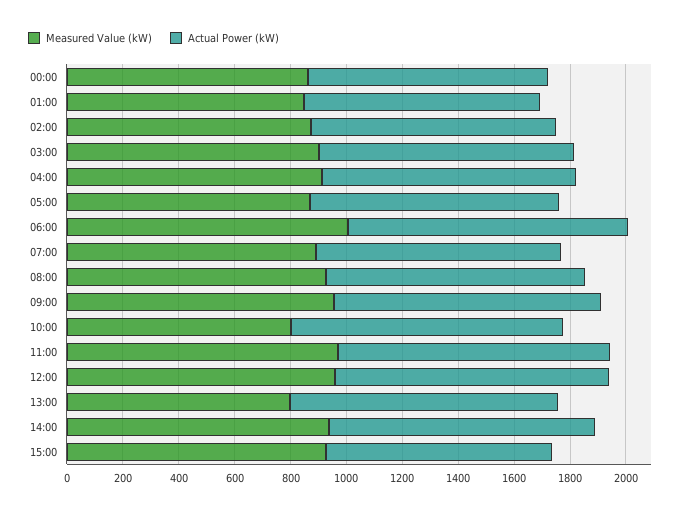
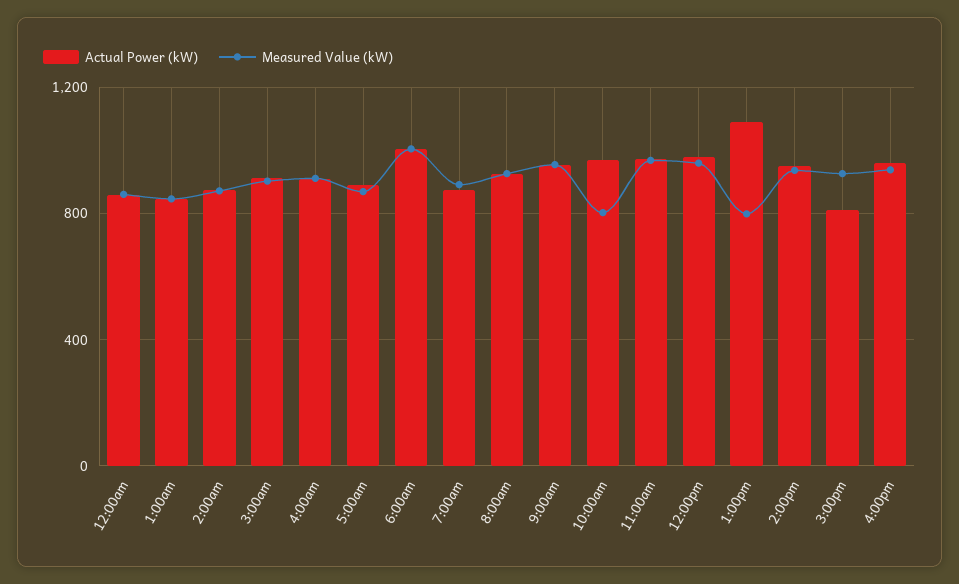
Actual Power (kW), 13:00: 950 -> 1100
Actual Power (kW), 4:00pm: none -> 950
Measured Value (kW), 4:00pm: none -> 950

